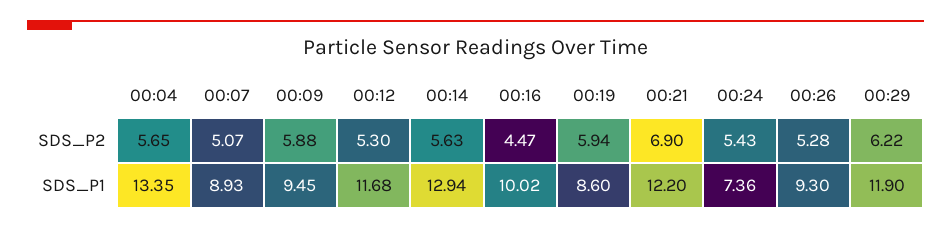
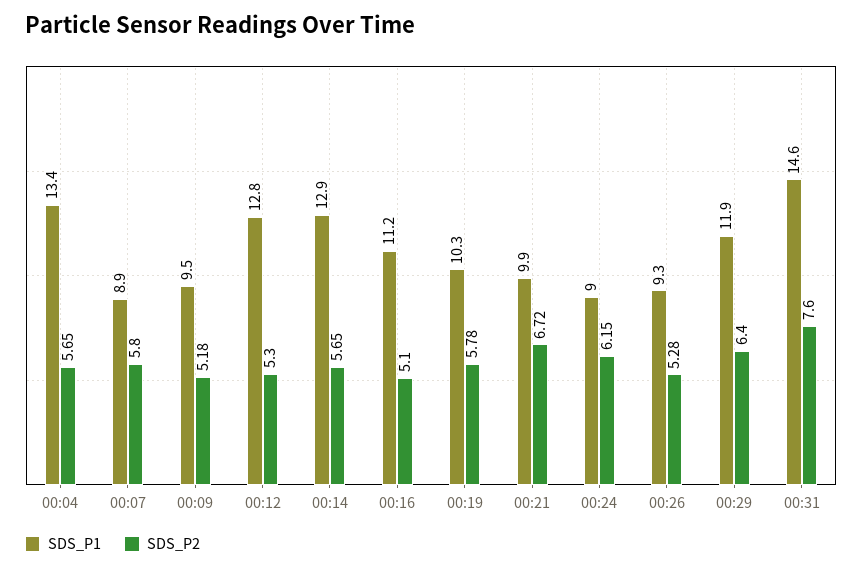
SDS_P2, 00:07: 5.07 -> 5.8
SDS_P2, 00:09: 5.88 -> 5.18
SDS_P2, 00:14: 5.63 -> 5.65
SDS_P2, 00:16: 4.47 -> 5.1
SDS_P2, 00:19: 5.94 -> 5.78
SDS_P2, 00:21: 6.9 -> 6.72
SDS_P2, 00:24: 5.43 -> 6.15
SDS_P2, 00:29: 6.22 -> 6.4
SDS_P1, 00:12: 11.68 -> 12.8
SDS_P1, 00:16: 10.02 -> 11.2
SDS_P1, 00:19: 8.6 -> 10.3
SDS_P1, 00:21: 12.2 -> 9.9
SDS_P1, 00:24: 7.36 -> 9
SDS_P1, 00:31: none -> 14.6
SDS_P2, 00:31: none -> 7.6

